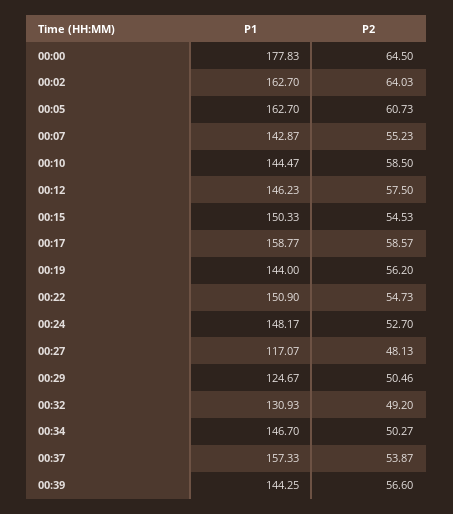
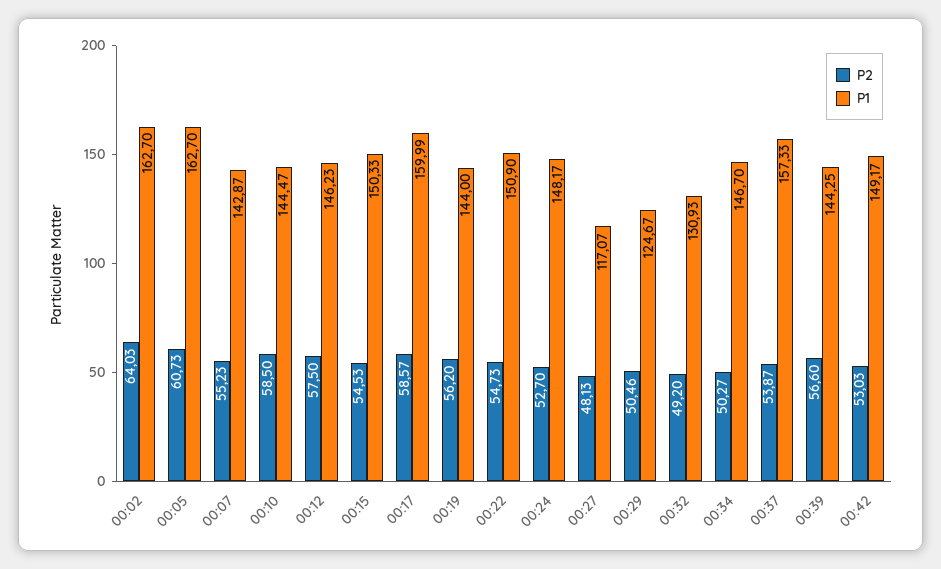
P1, 00:00: 177.83 -> none
P2, 00:00: 64.5 -> none
P1, 00:17: 158.77 -> 159.99
P2, 00:42: none -> 53.03
P1, 00:42: none -> 149.17

